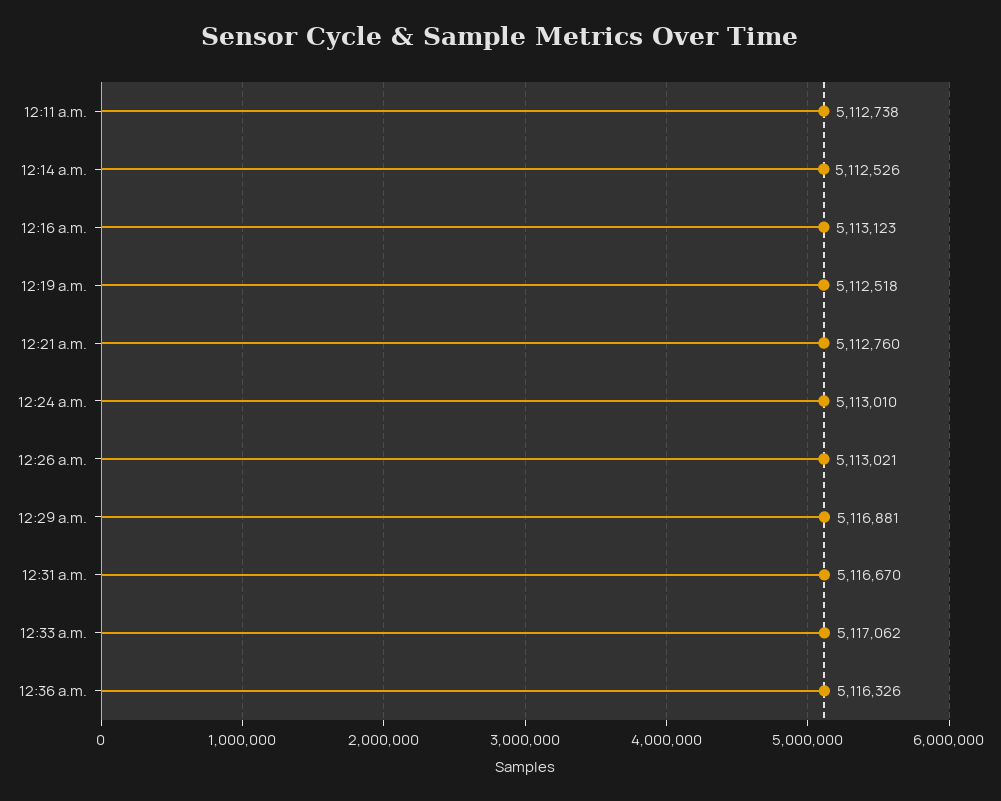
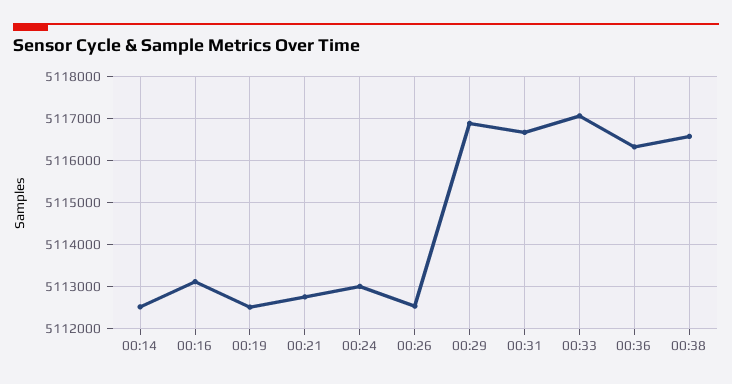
12:11 a.m.: 5112738 -> none
12:26 a.m.: 5113021 -> 5112600
00:38: none -> 5116600

